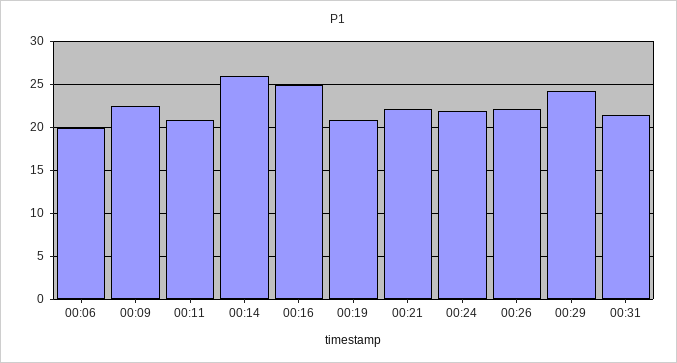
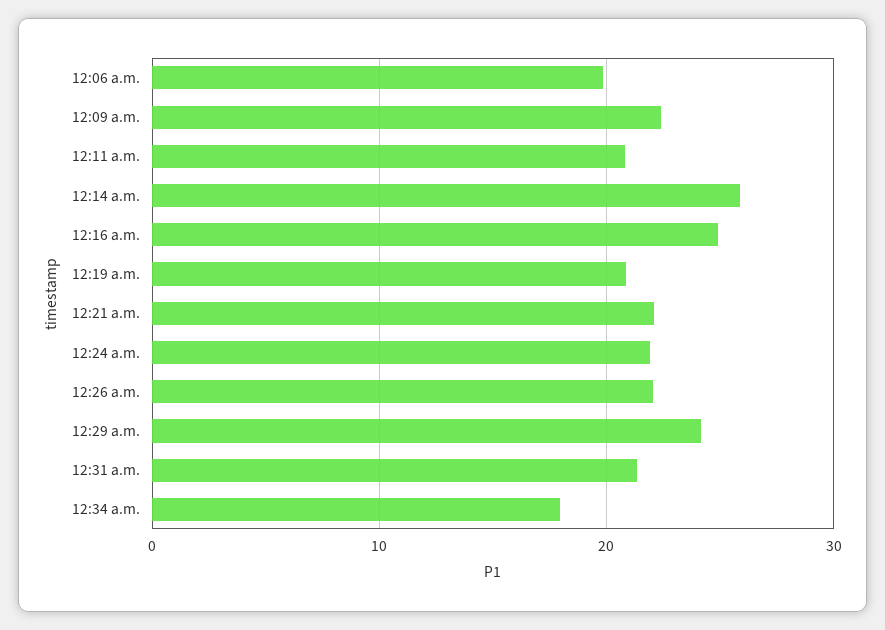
12:34 a.m.: none -> 18

